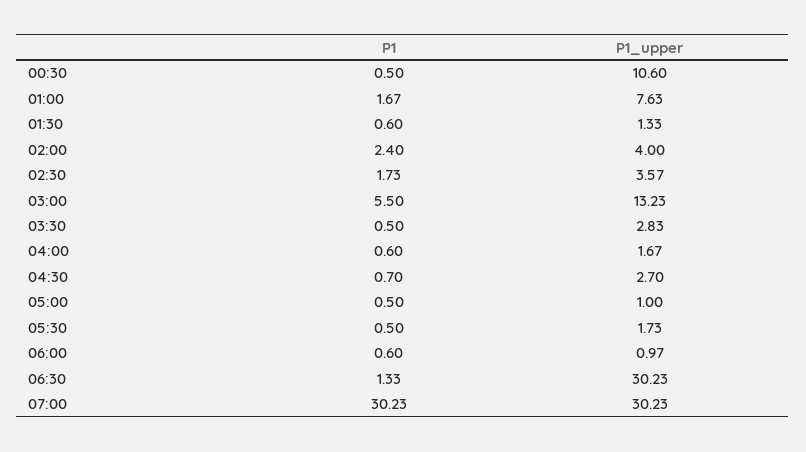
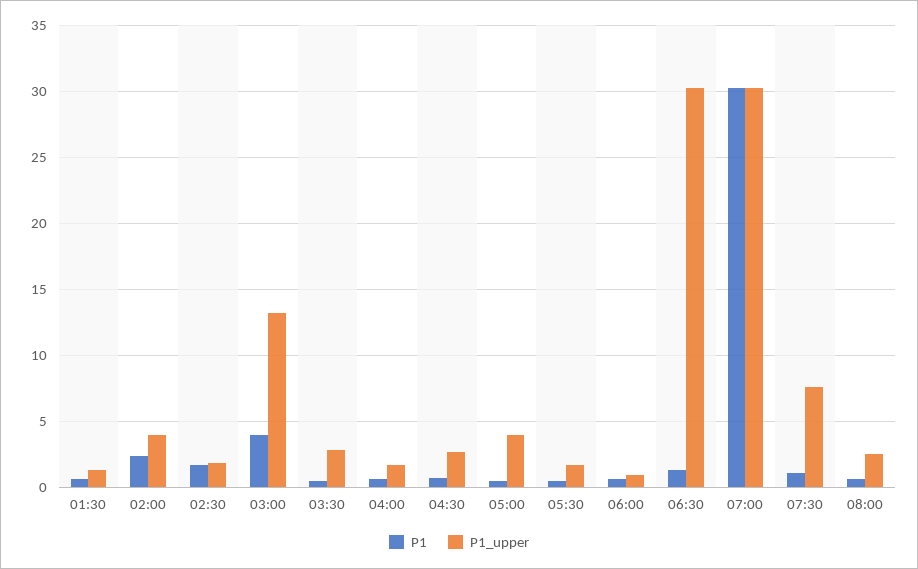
P1, 00:30: 0.5 -> none
P1_upper, 00:30: 10.6 -> none
P1, 01:00: 1.67 -> none
P1_upper, 01:00: 7.63 -> none
P1_upper, 02:30: 3.57 -> 2
P1, 03:00: 5.5 -> 4
P1_upper, 05:00: 1 -> 4
P1, 07:30: none -> 1
P1_upper, 07:30: none -> 7.5
P1, 08:00: none -> 0.5
P1_upper, 08:00: none -> 2.5

